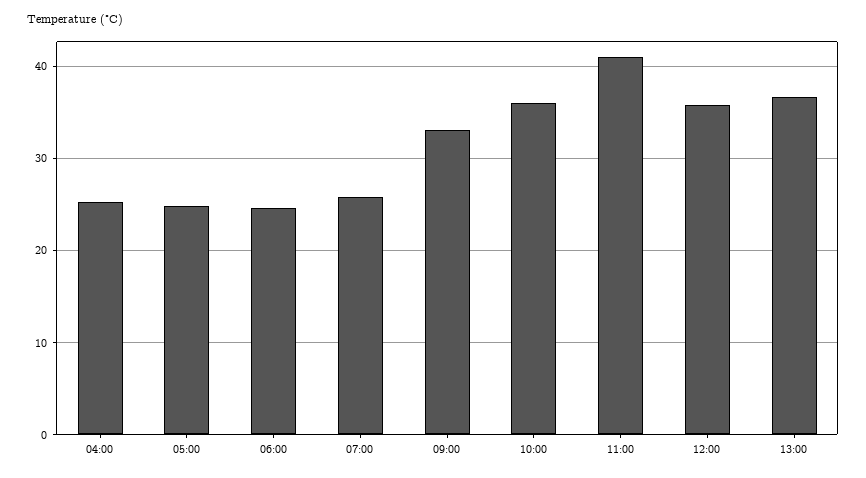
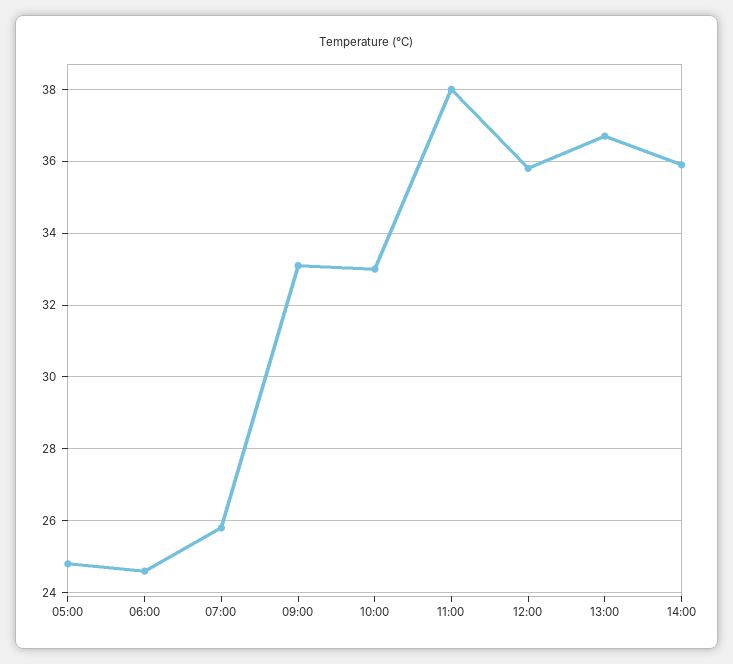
04:00: 25 -> none
10:00: 36 -> 33
11:00: 41 -> 38
14:00: none -> 36

